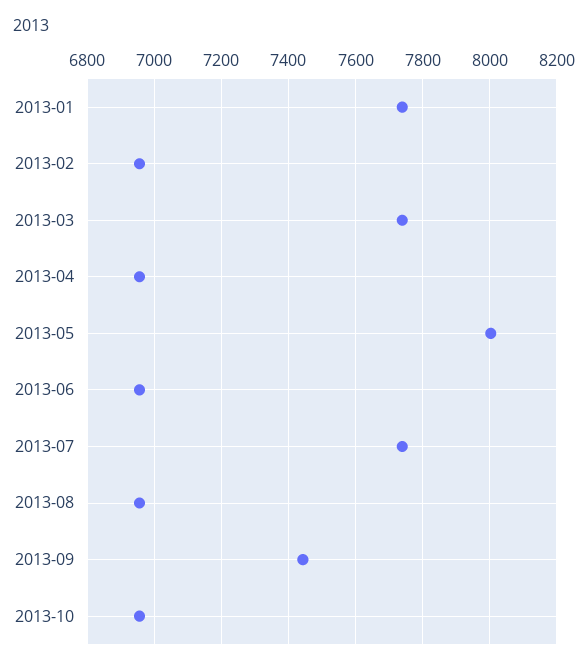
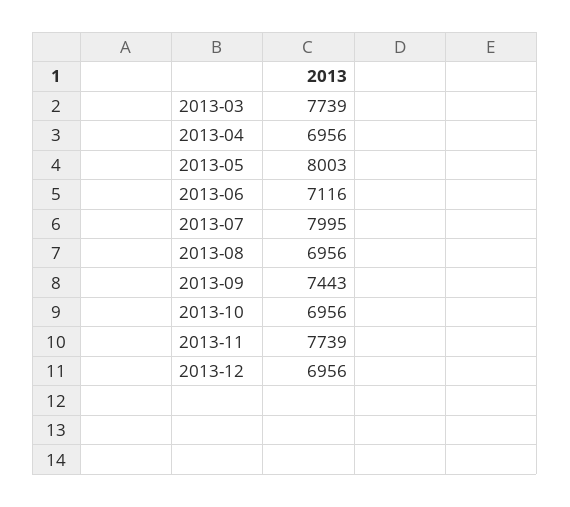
2013-01: 7740 -> none
2013-02: 6960 -> none
2013-06: 6960 -> 7116
2013-07: 7740 -> 7995
2013-11: none -> 7739
2013-12: none -> 6956

